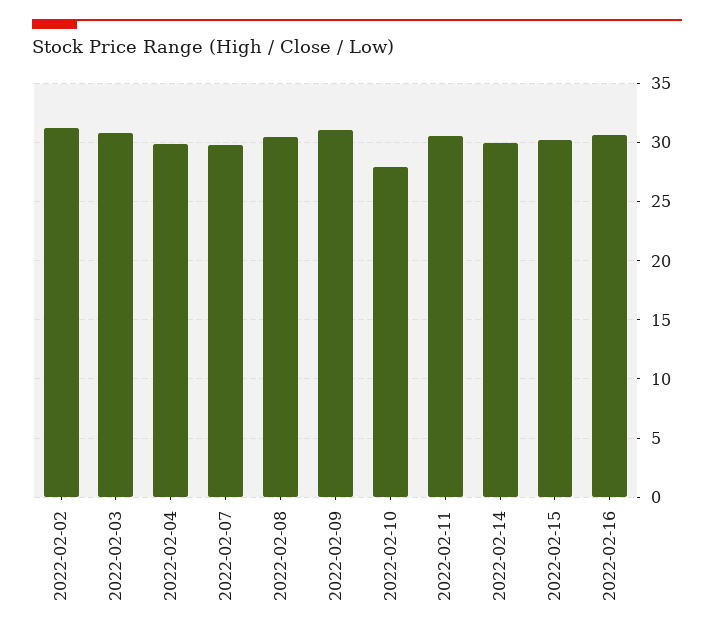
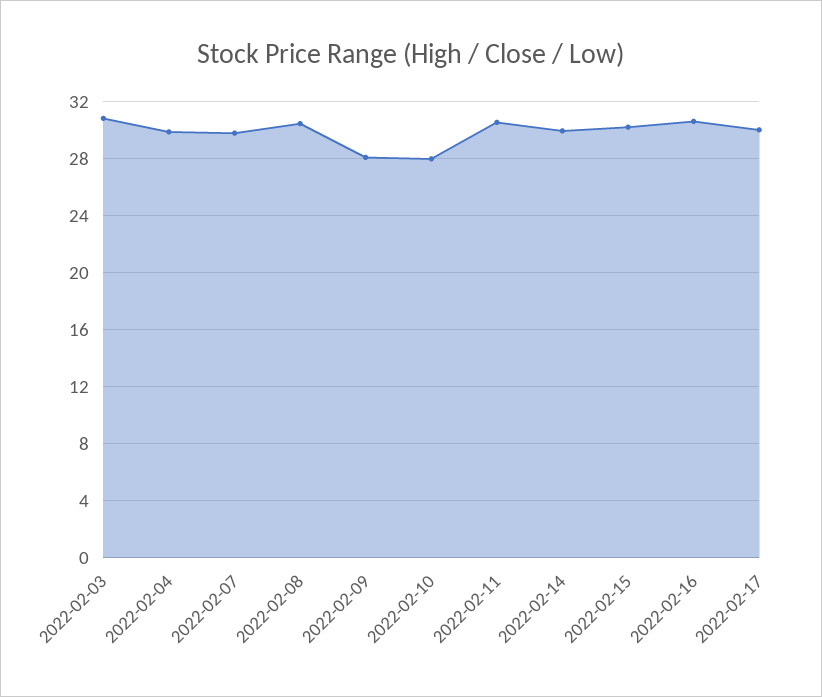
2022-02-02: 31 -> none
2022-02-09: 31 -> 28
2022-02-17: none -> 30

